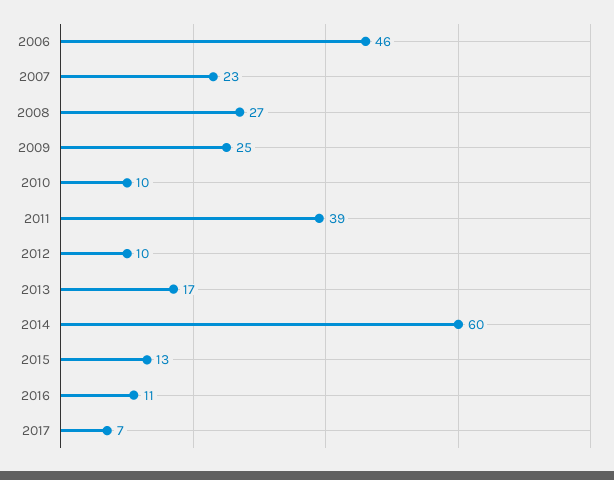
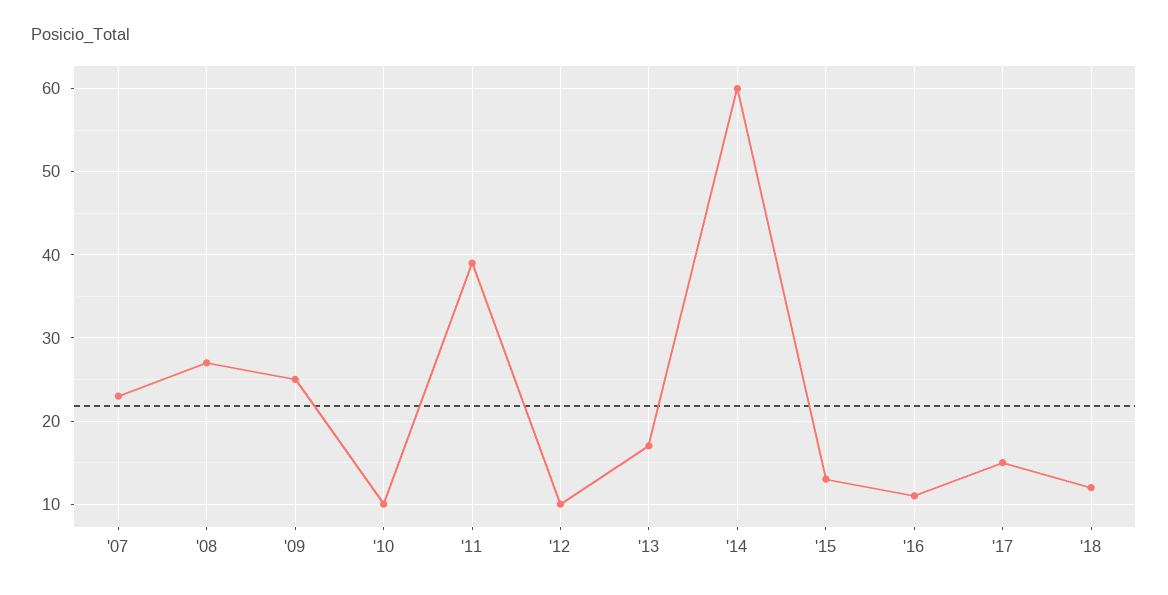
2006: 46 -> none
2017: 7 -> 15
'18: none -> 12

